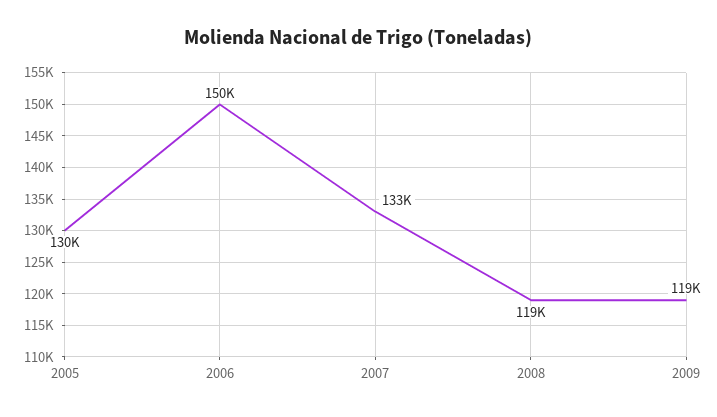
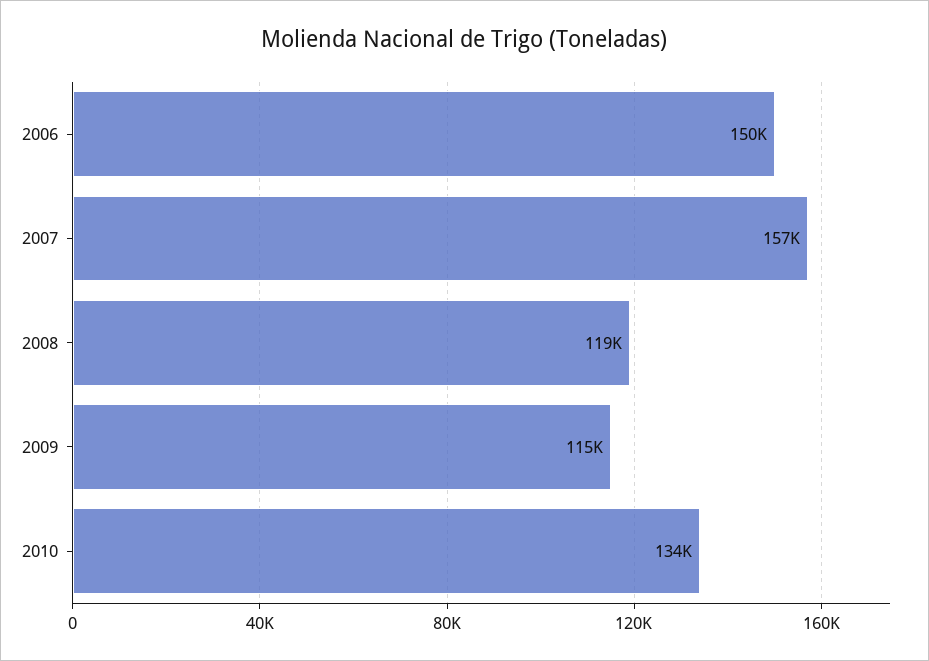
2005: 130000 -> none
2007: 133000 -> 157000
2009: 119000 -> 115000
2010: none -> 134000

